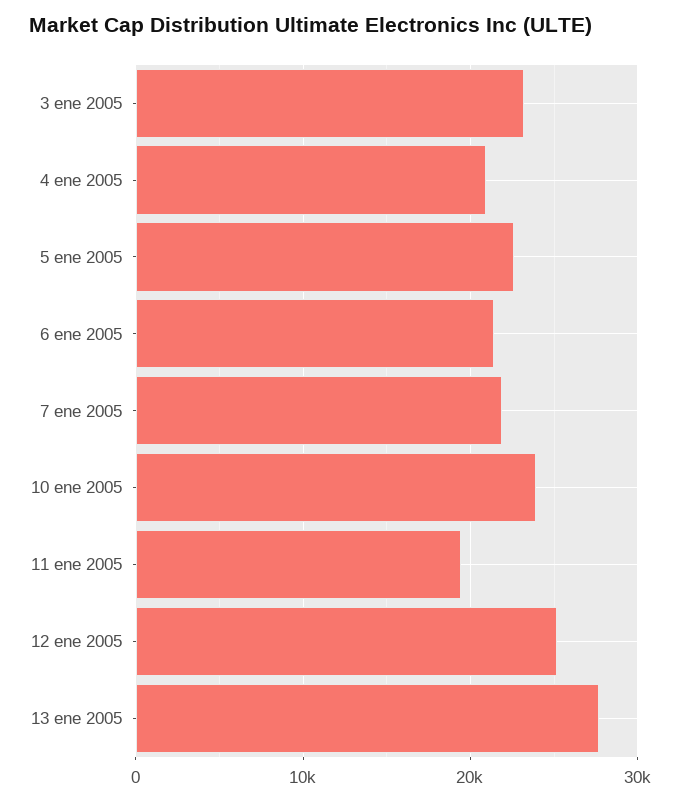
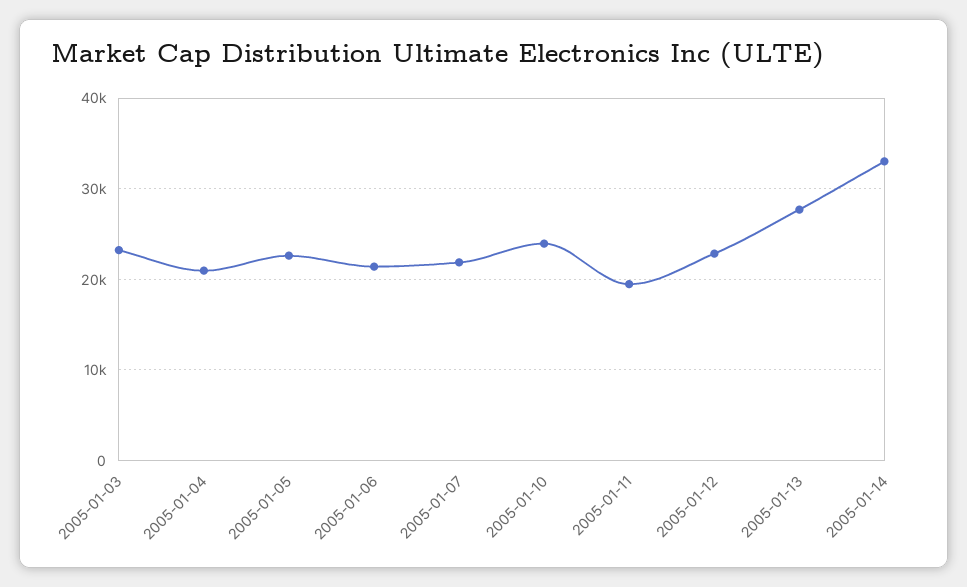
12 ene 2005: 25000 -> 23000
2005-01-14: none -> 33000

